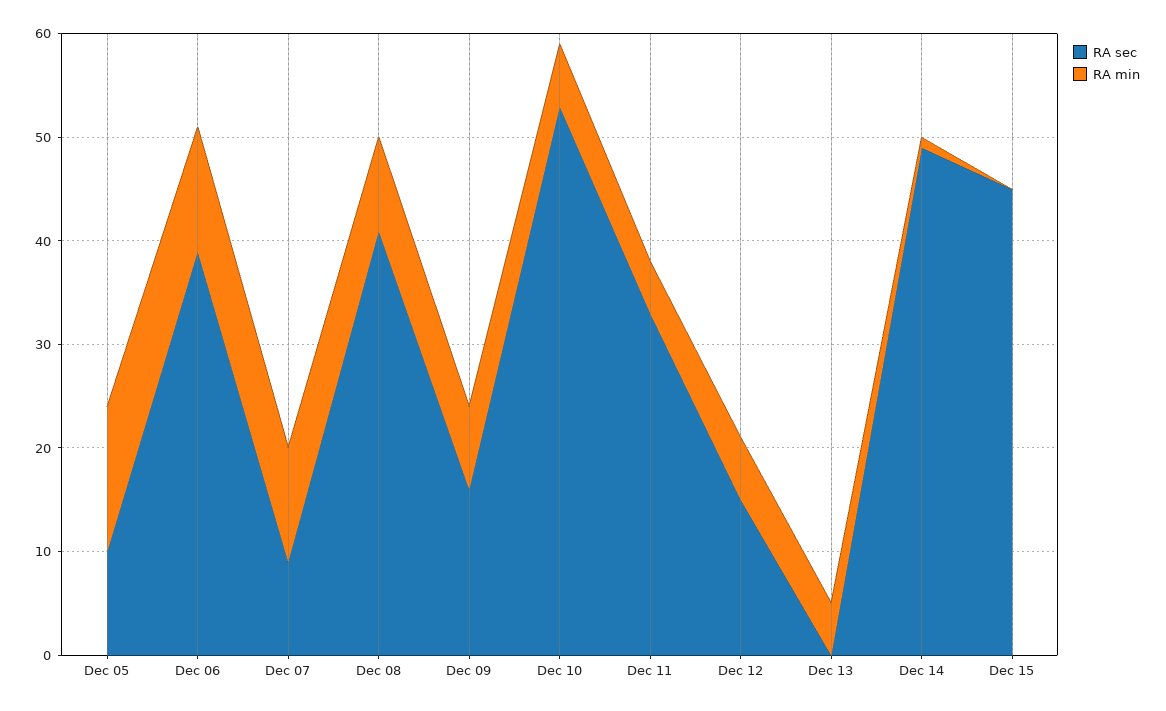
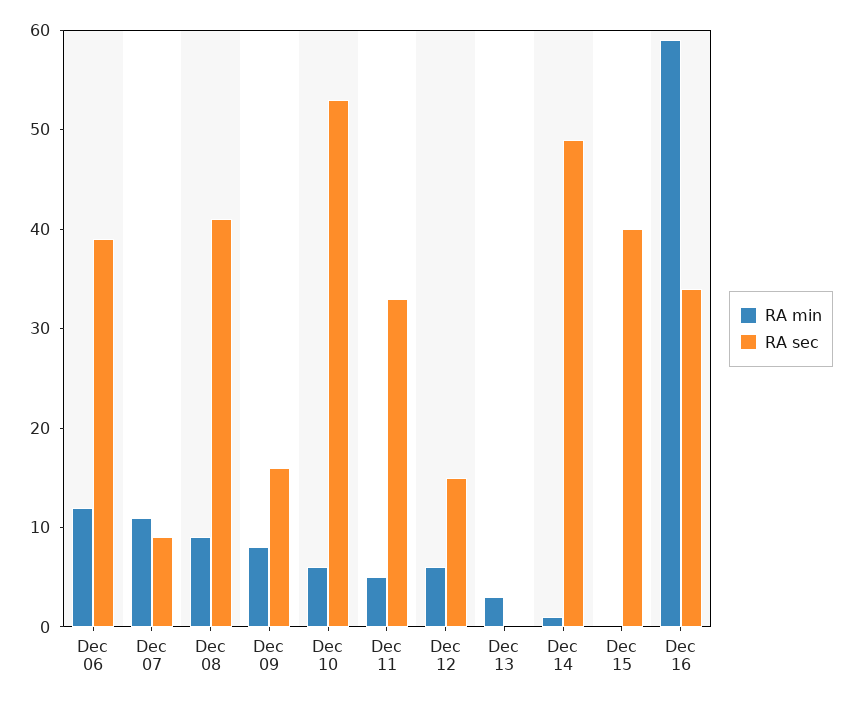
RA sec, Dec 05: 10 -> none
RA min, Dec 05: 14 -> none
RA min, Dec 13: 5 -> 3
RA sec, Dec 15: 45 -> 40
RA min, Dec 16: none -> 59
RA sec, Dec 16: none -> 34

